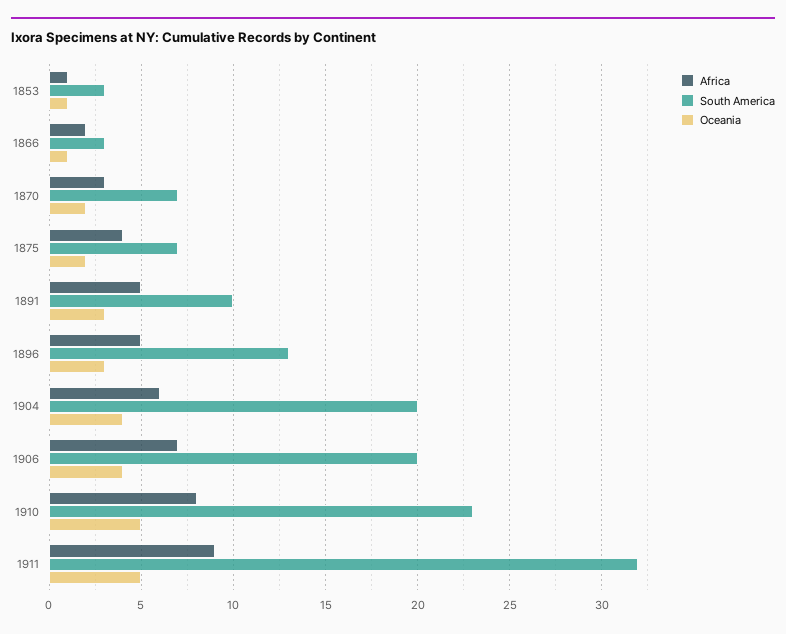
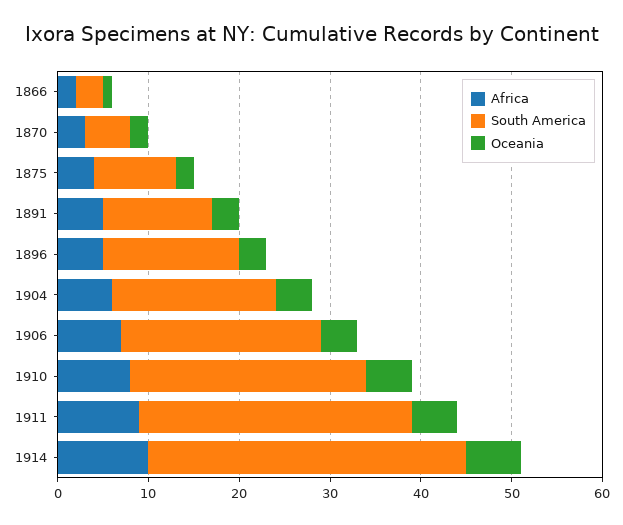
Africa, 1853: 1 -> none
South America, 1853: 3 -> none
Oceania, 1853: 1 -> none
South America, 1870: 7 -> 5
South America, 1875: 7 -> 9
South America, 1891: 10 -> 12
South America, 1896: 13 -> 15
South America, 1904: 20 -> 18
South America, 1906: 20 -> 22
South America, 1910: 23 -> 26
South America, 1911: 32 -> 30
Africa, 1914: none -> 10
South America, 1914: none -> 35
Oceania, 1914: none -> 6

